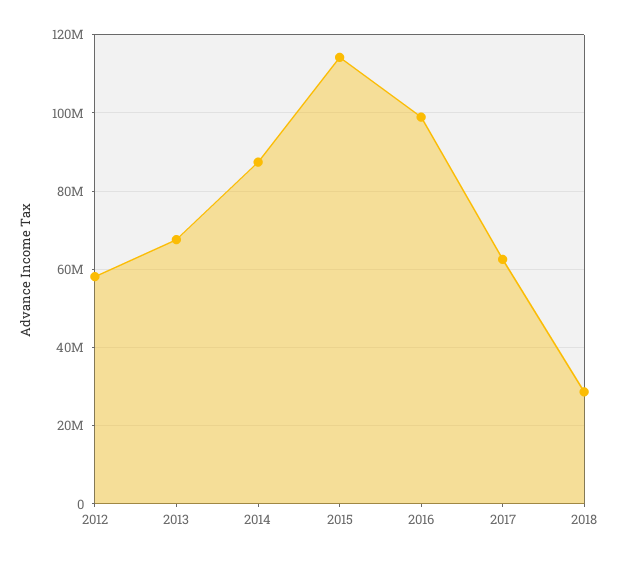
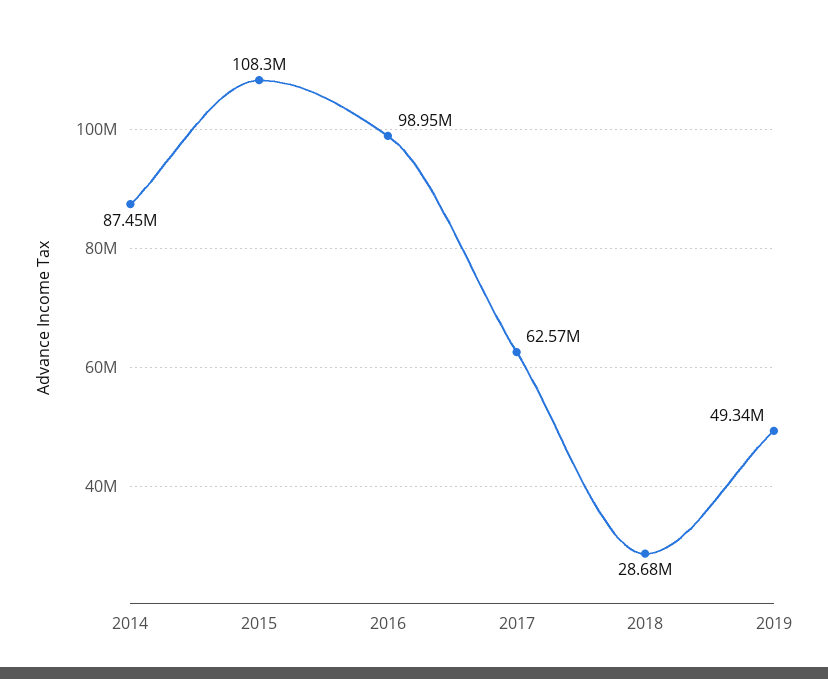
2012: 58000000 -> none
2013: 68000000 -> none
2015: 114000000 -> 108300000
2019: none -> 49340000

